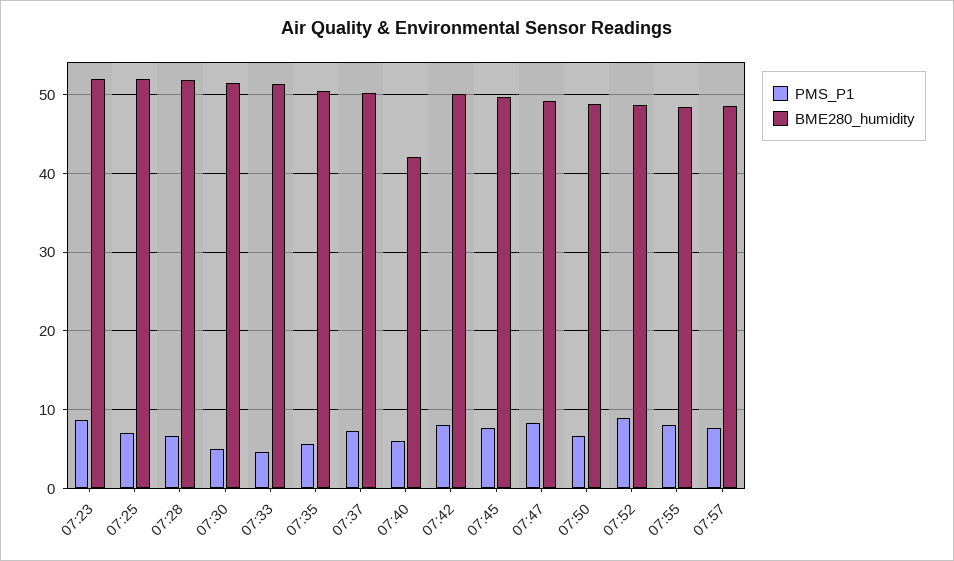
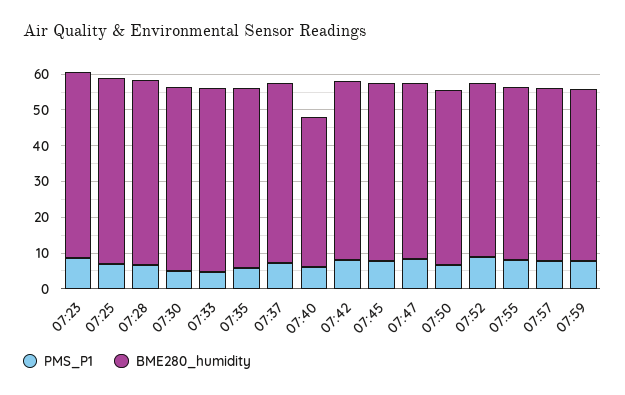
PMS_P1, 07:59: none -> 7.5
BME280_humidity, 07:59: none -> 47.5

